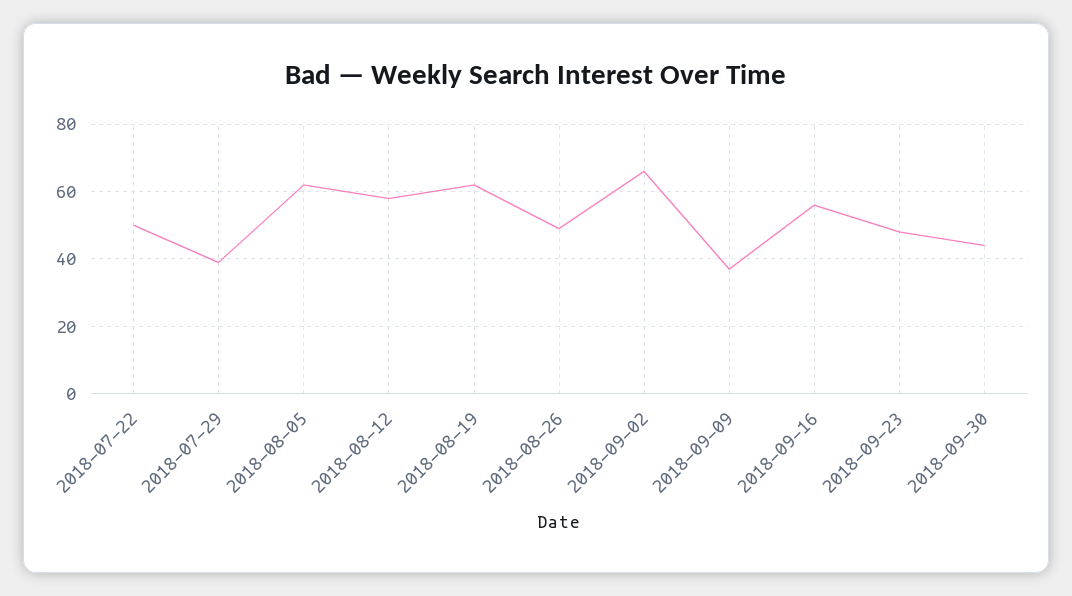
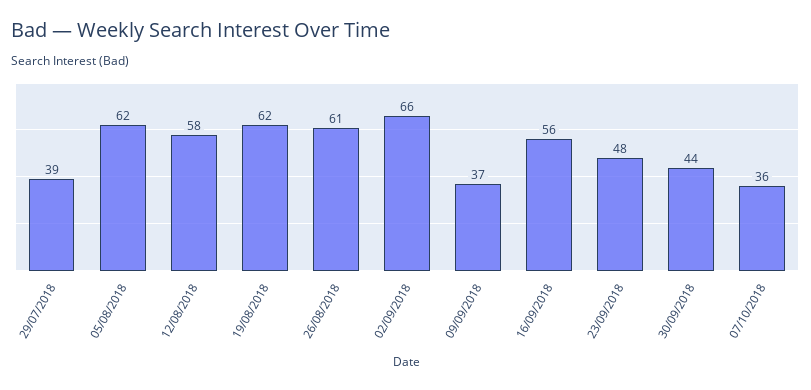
2018-07-22: 50 -> none
2018-08-26: 50 -> 61
07/10/2018: none -> 36

